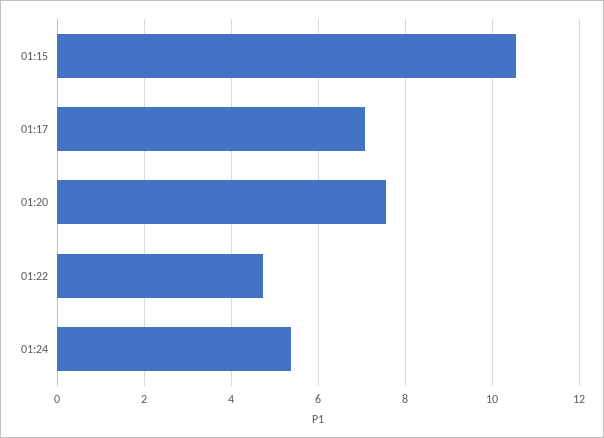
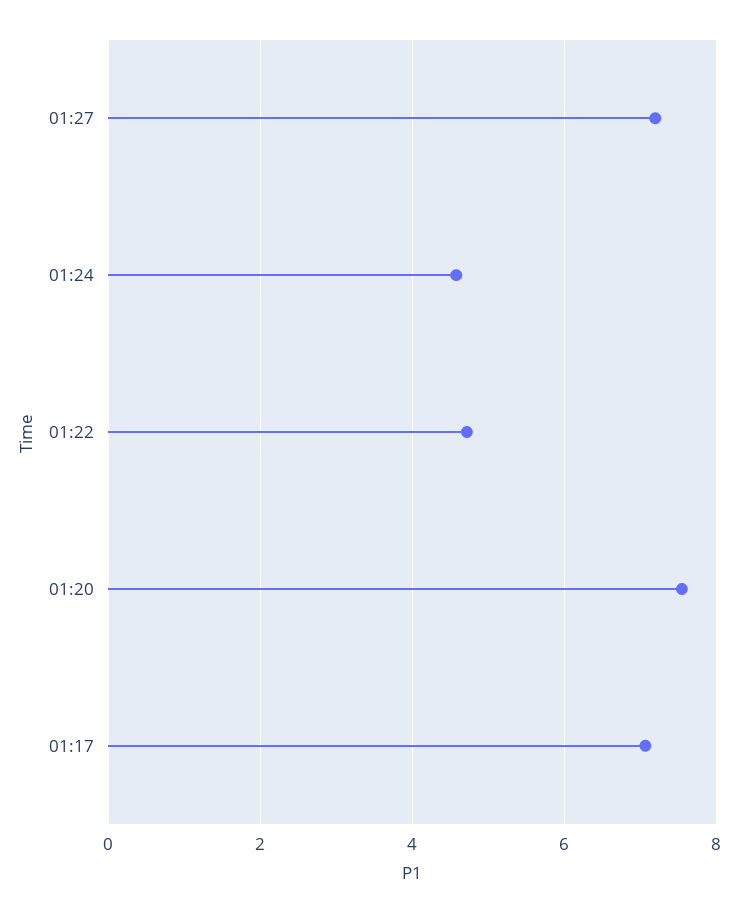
01:15: 10.6 -> none
01:24: 5.4 -> 4.6
01:27: none -> 7.2

